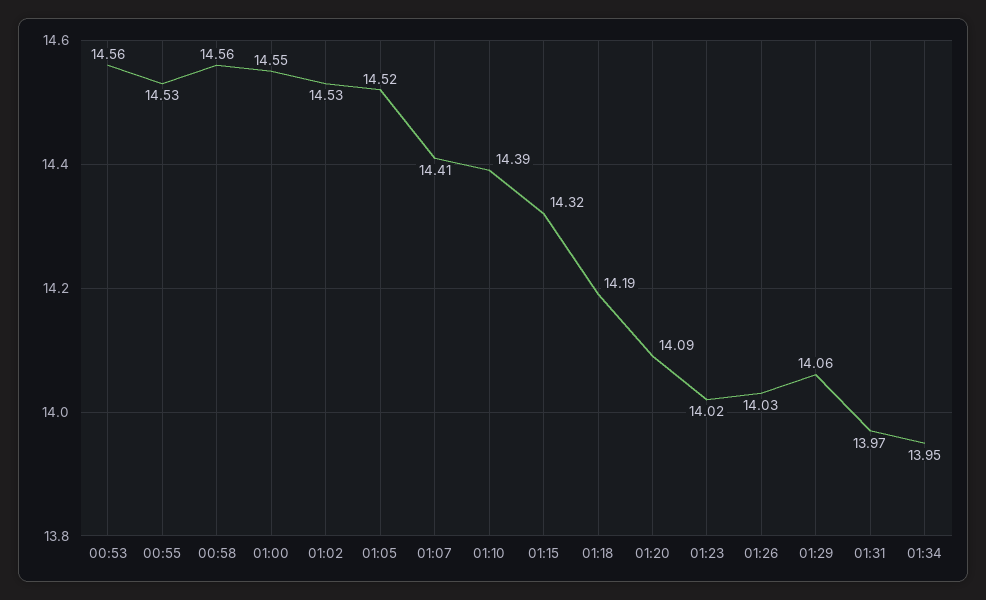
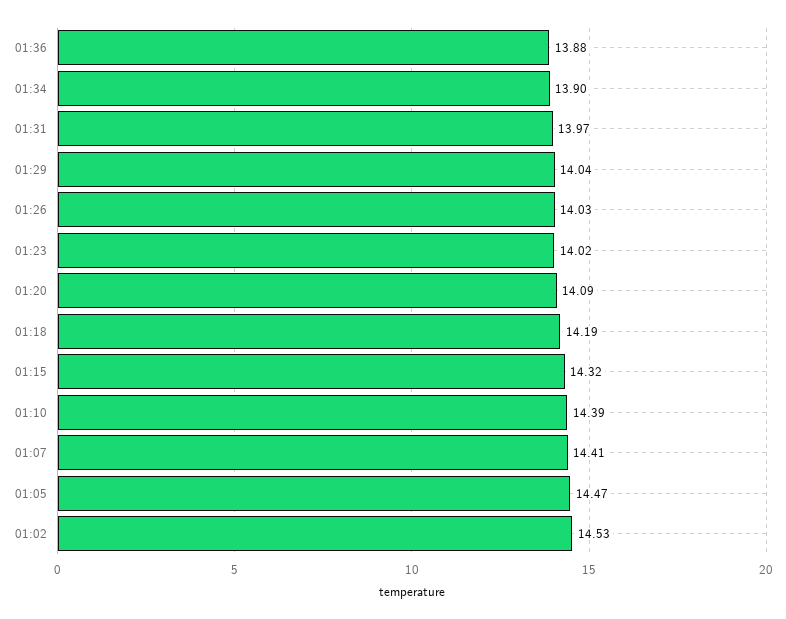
00:53: 14.56 -> none
00:55: 14.53 -> none
00:58: 14.56 -> none
01:00: 14.55 -> none
01:05: 14.52 -> 14.47
01:29: 14.06 -> 14.04
01:34: 13.95 -> 13.9
01:36: none -> 13.88

